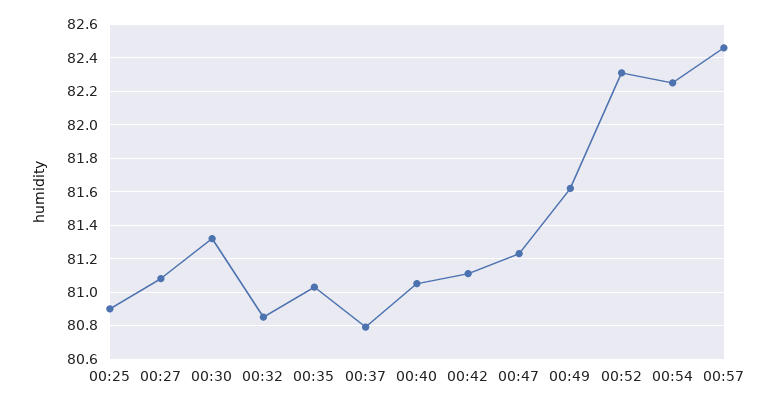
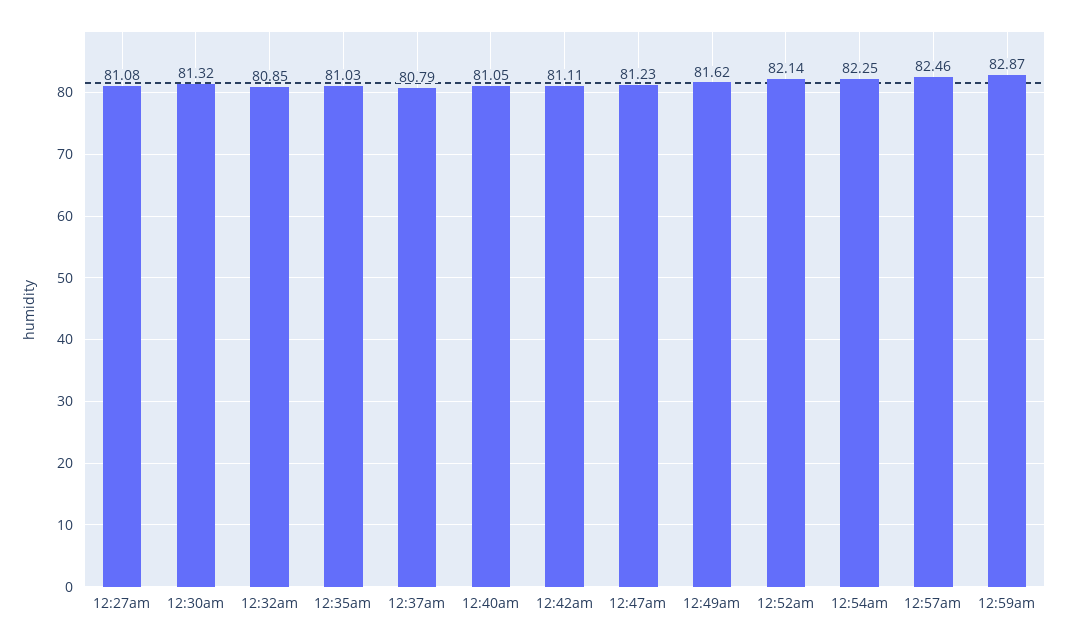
00:25: 80.9 -> none
00:52: 82.3 -> 82.14
12:59am: none -> 82.87

